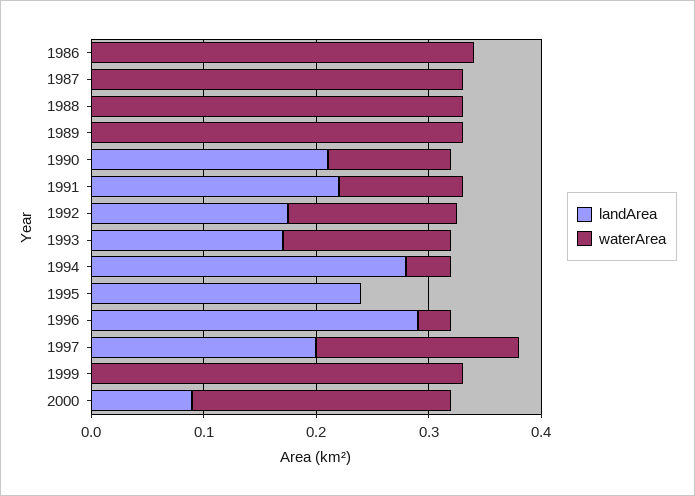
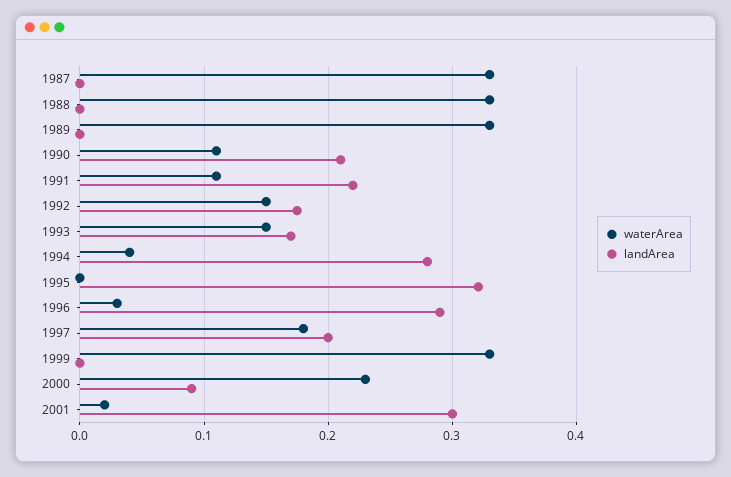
landArea, 1986: 0 -> none
waterArea, 1986: 0.34 -> none
landArea, 1995: 0.24 -> 0.32
waterArea, 2001: none -> 0.02
landArea, 2001: none -> 0.3

